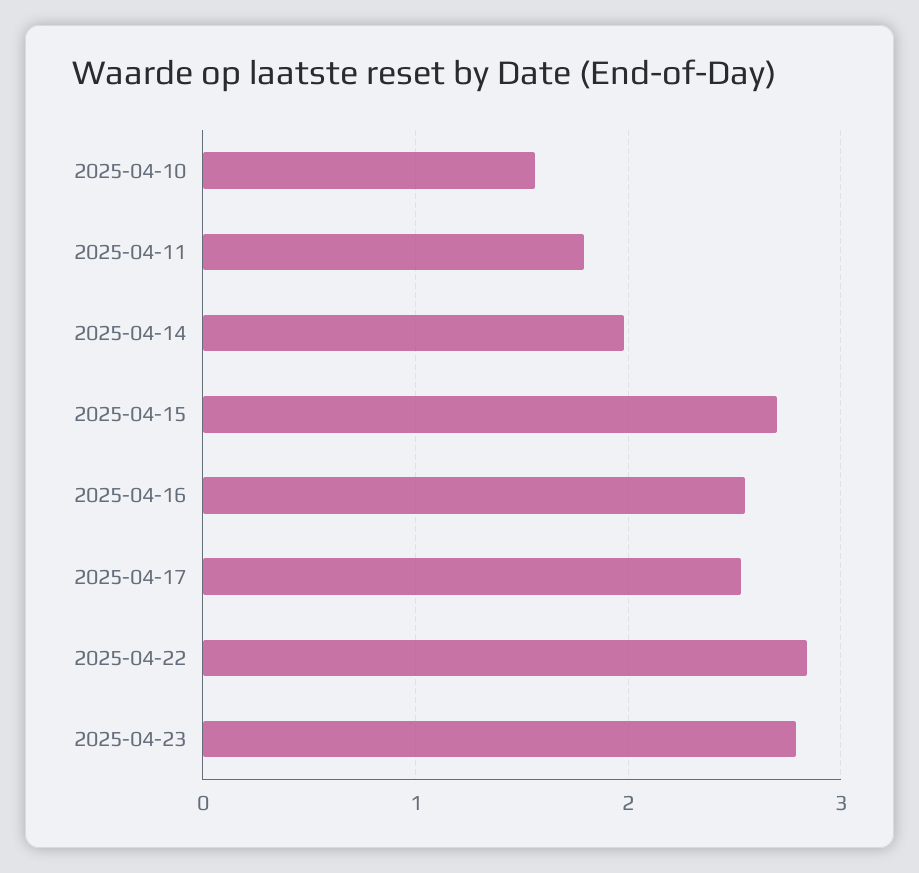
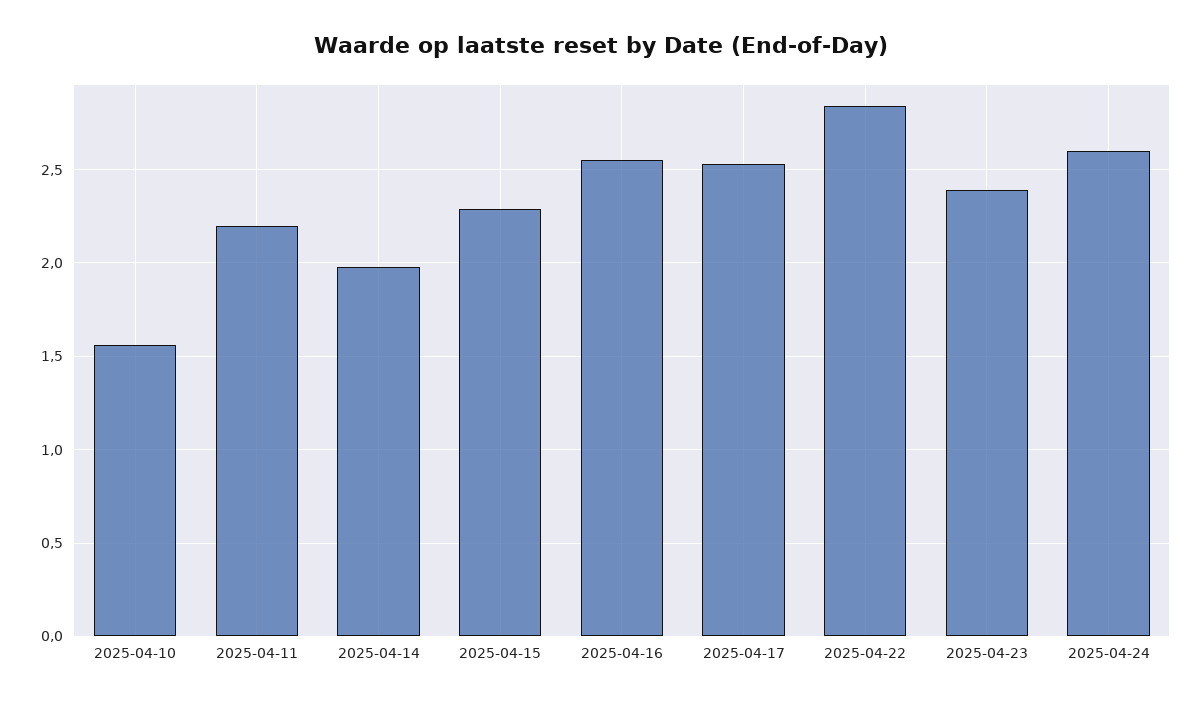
2025-04-11: 1.8 -> 2.2
2025-04-15: 2.7 -> 2.3
2025-04-23: 2.8 -> 2.4
2025-04-24: none -> 2.6

